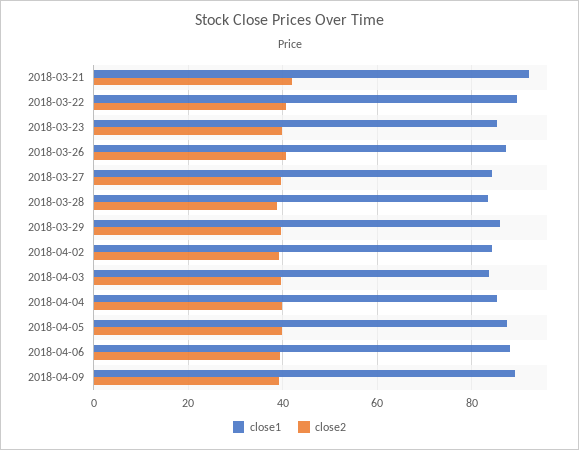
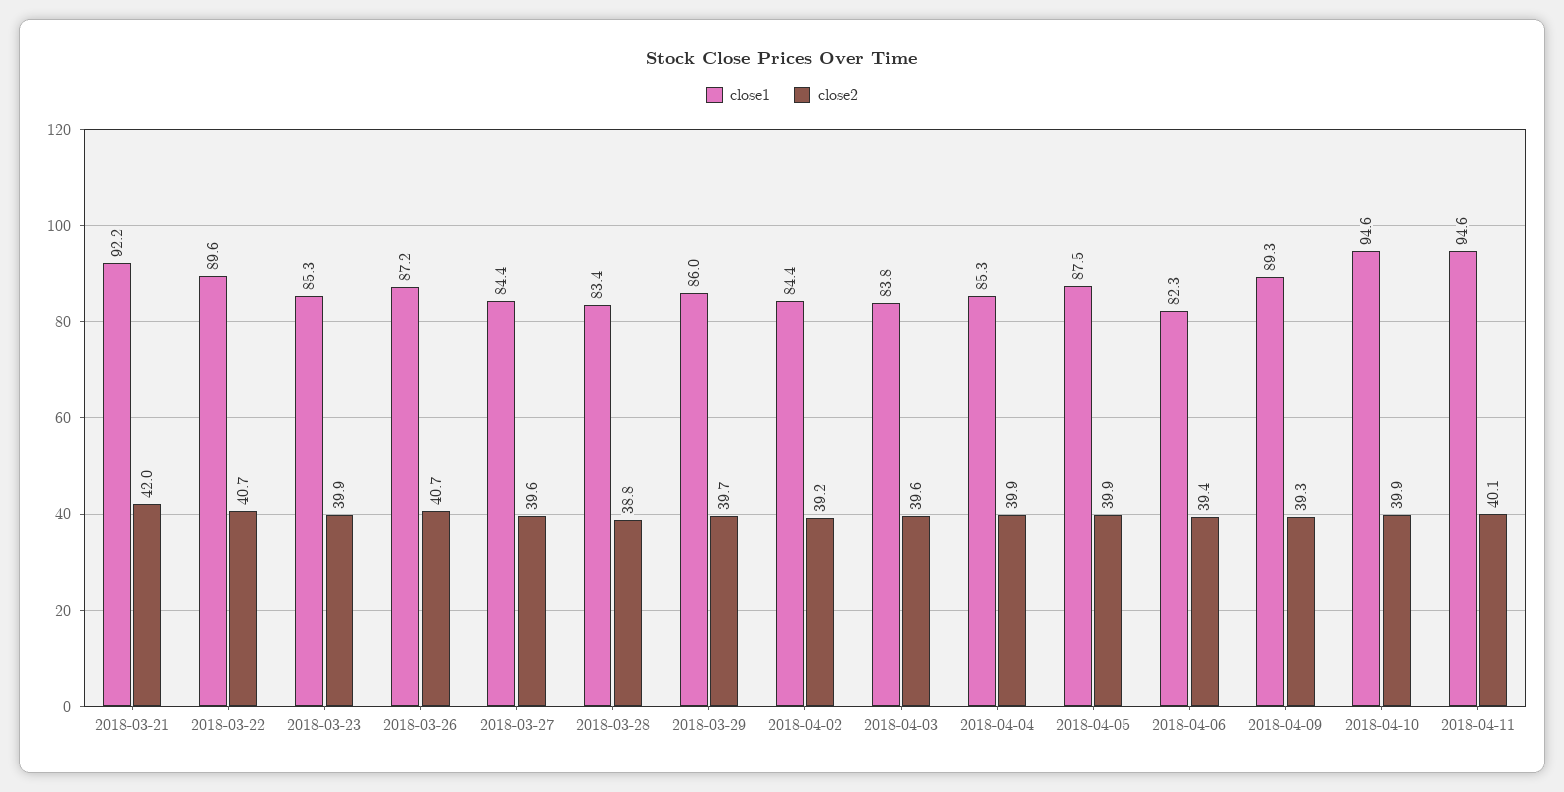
close1, 2018-04-06: 88 -> 82.3
close1, 2018-04-10: none -> 94.6
close2, 2018-04-10: none -> 39.9
close1, 2018-04-11: none -> 94.6
close2, 2018-04-11: none -> 40.1

